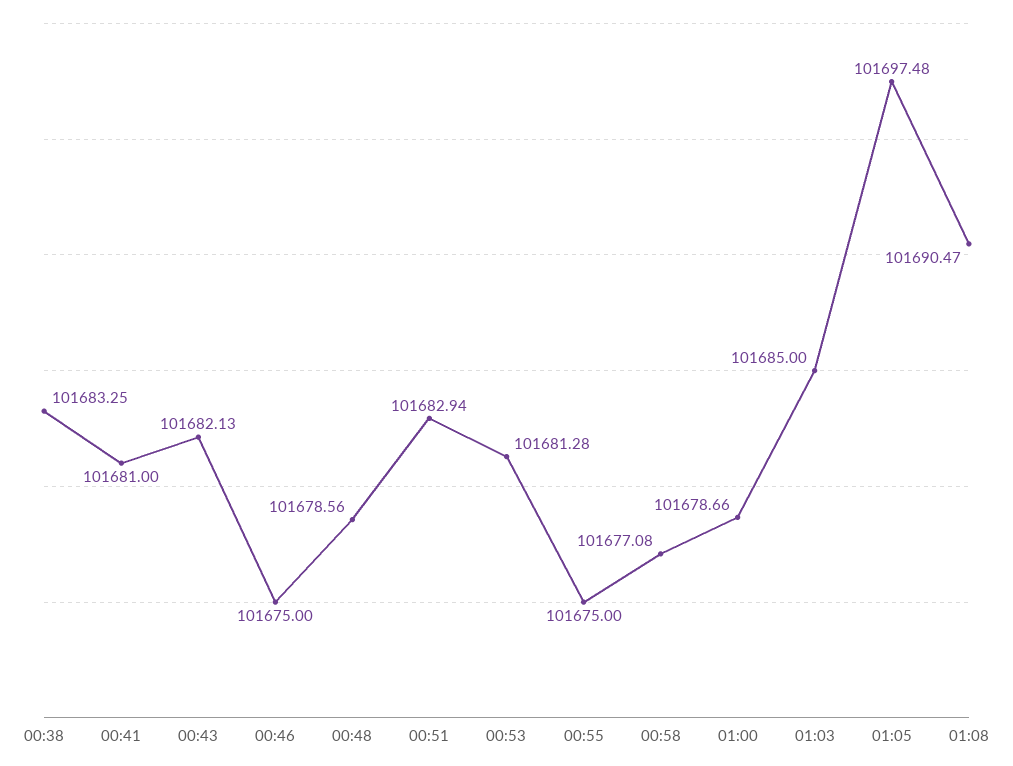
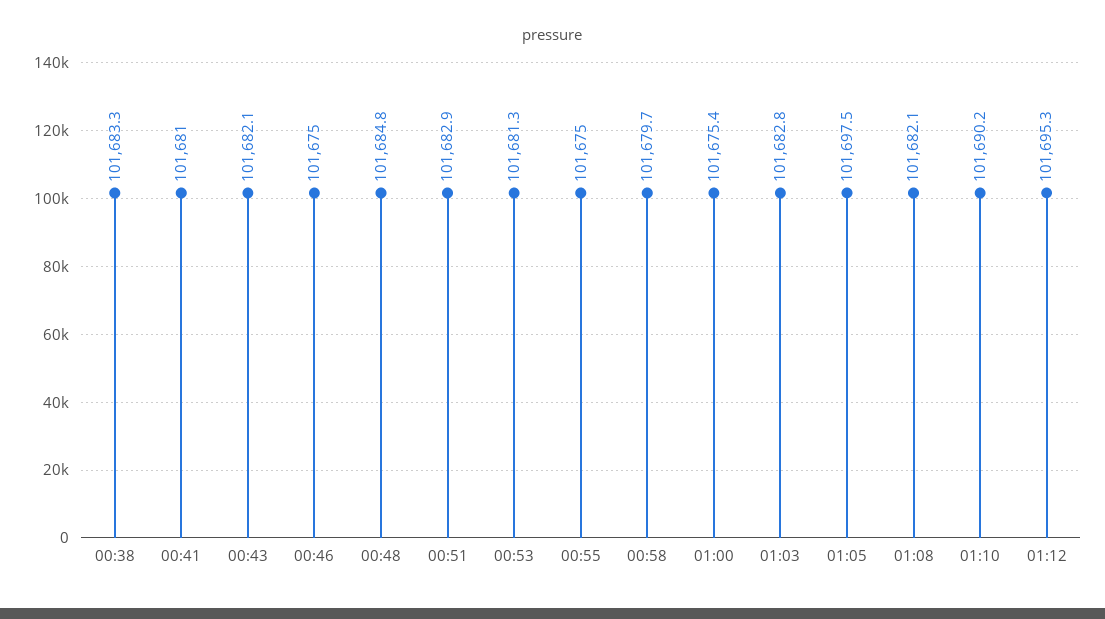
00:48: 101678.56 -> 101684.8
00:58: 101677.08 -> 101679.7
01:00: 101678.66 -> 101675.4
01:03: 101685 -> 101682.8
01:08: 101690.47 -> 101682.1
01:10: none -> 101690.2
01:12: none -> 101695.3

